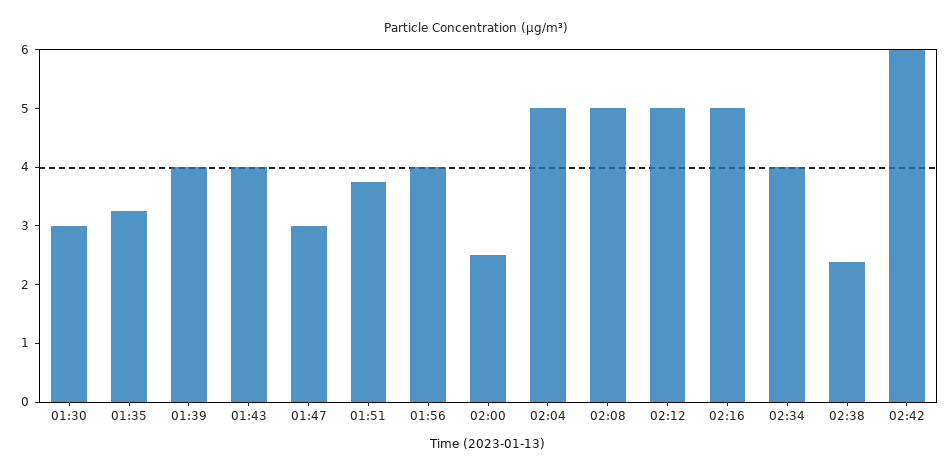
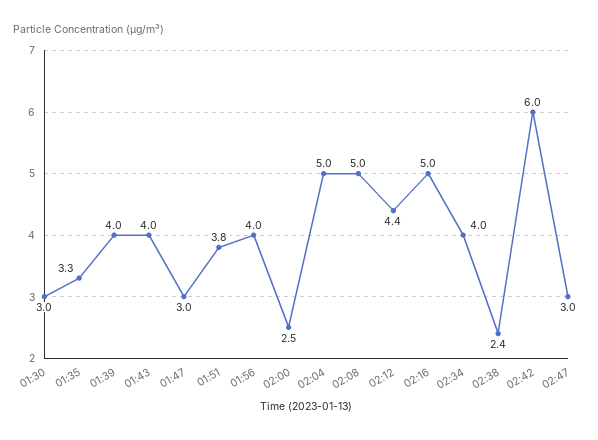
02:12: 5 -> 4.4
02:47: none -> 3

